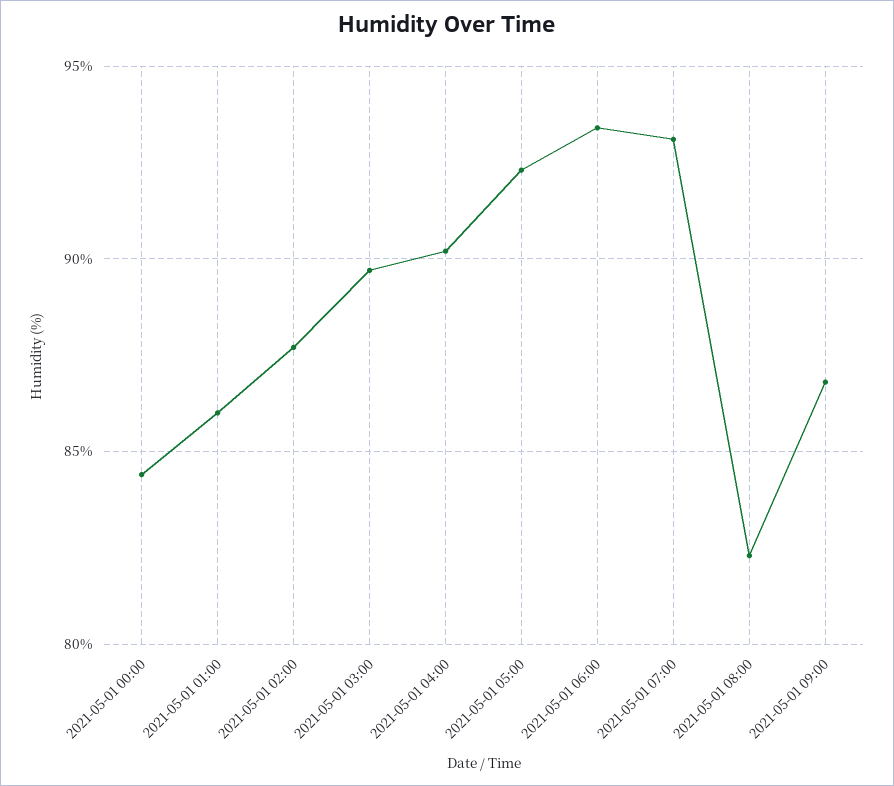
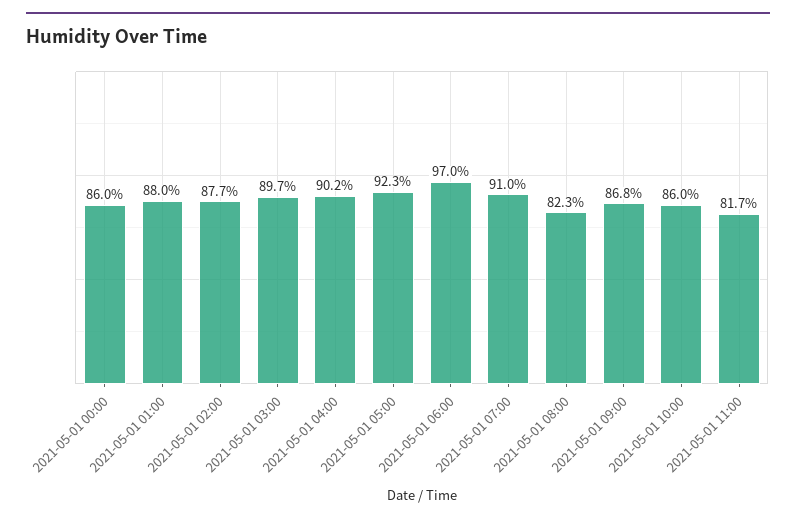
2021-05-01 00:00: 84.5 -> 86
2021-05-01 01:00: 86 -> 88
2021-05-01 06:00: 93.5 -> 97
2021-05-01 07:00: 93 -> 91
2021-05-01 10:00: none -> 86
2021-05-01 11:00: none -> 81.7

